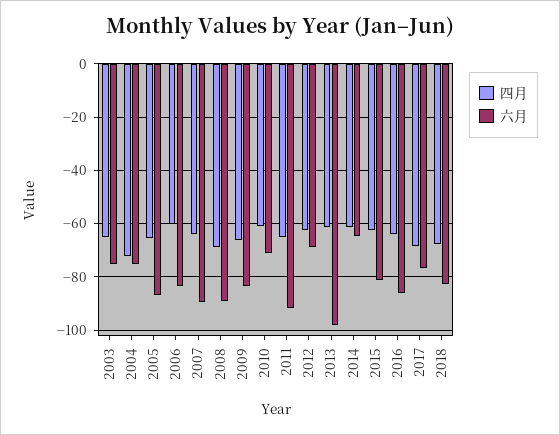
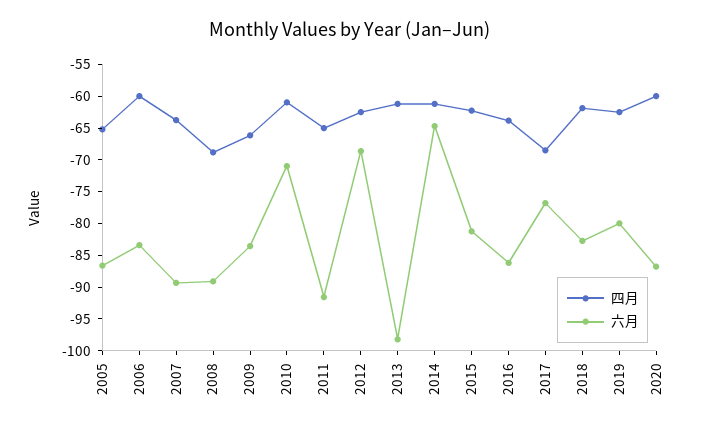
四月, 2003: -65 -> none
六月, 2003: -75 -> none
四月, 2004: -72.5 -> none
六月, 2004: -75 -> none
四月, 2018: -67.5 -> -62.5
四月, 2019: none -> -62.5
六月, 2019: none -> -80
四月, 2020: none -> -60
六月, 2020: none -> -87.5

